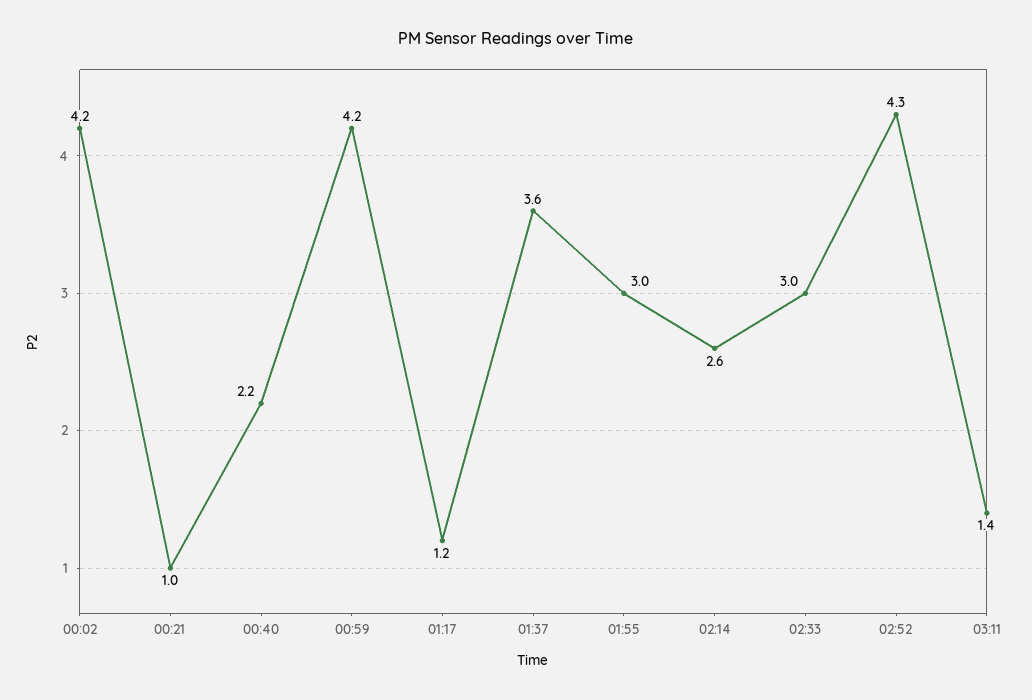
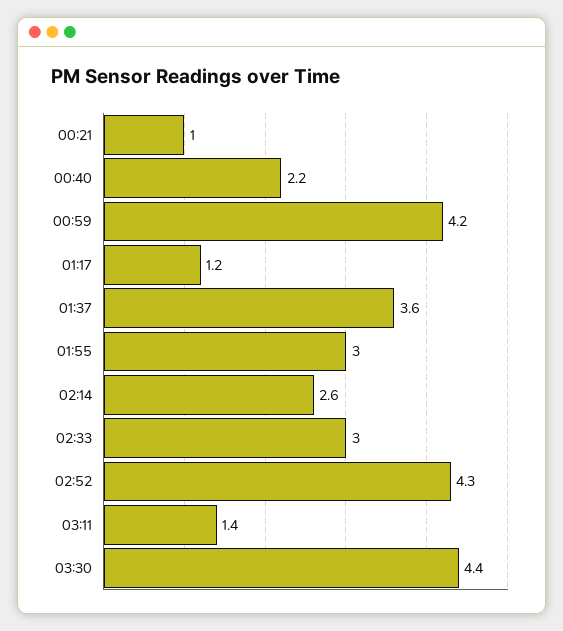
00:02: 4.2 -> none
03:30: none -> 4.4

